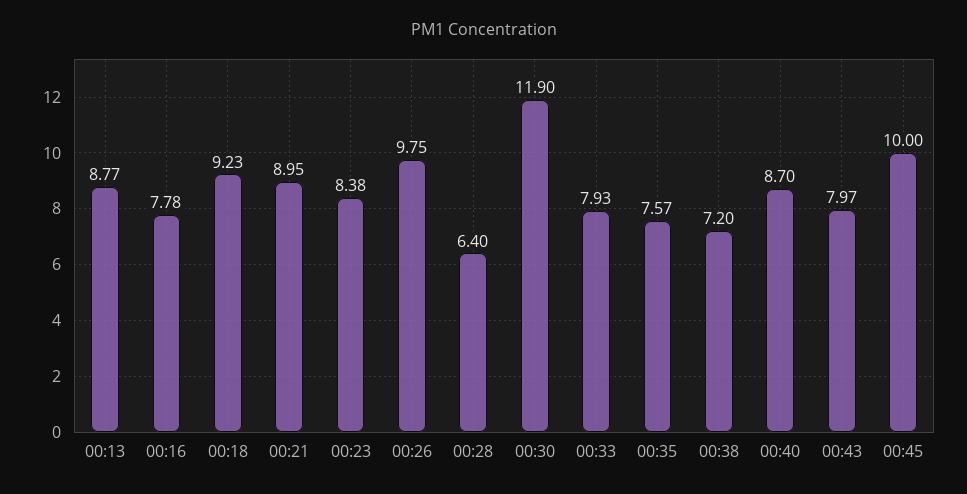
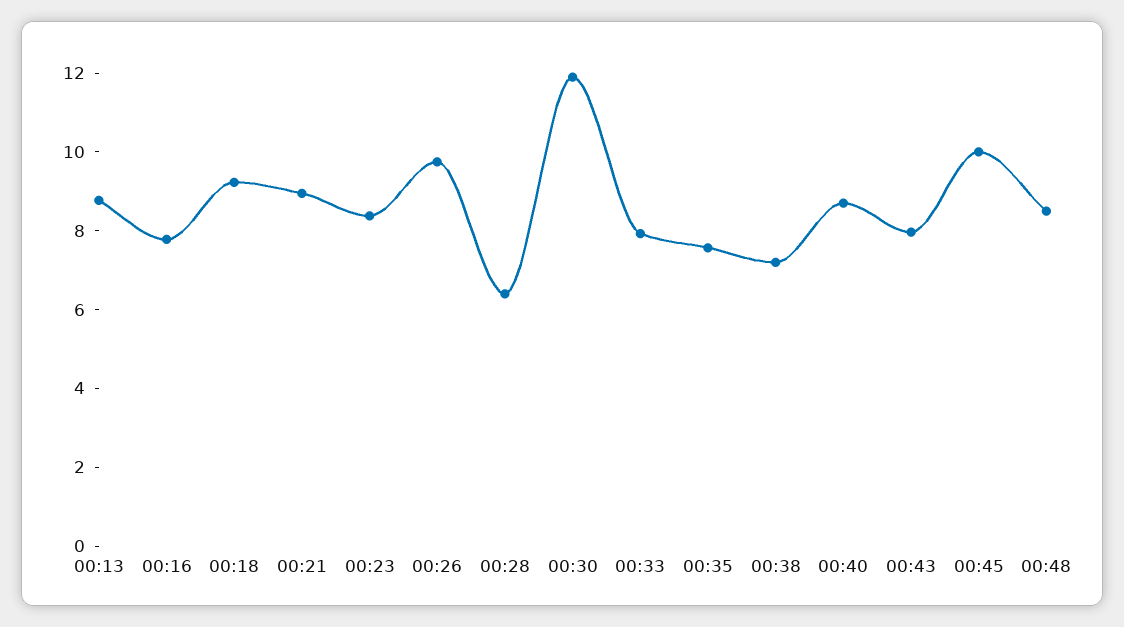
00:48: none -> 8.5

